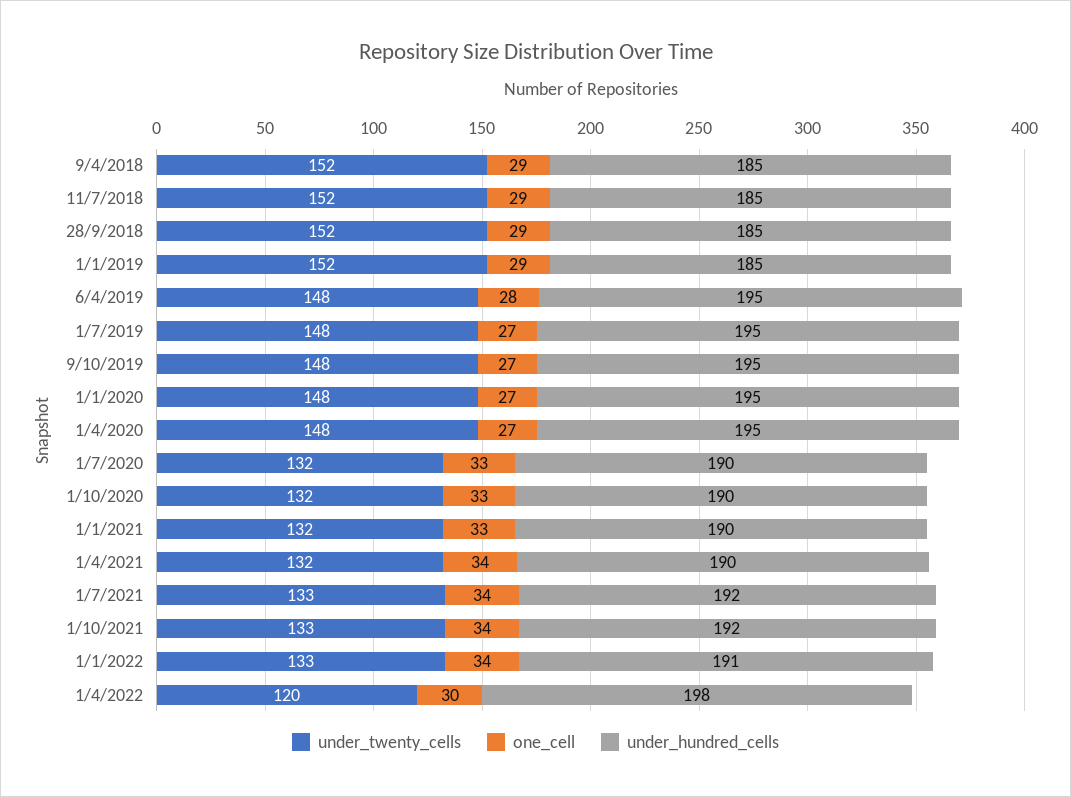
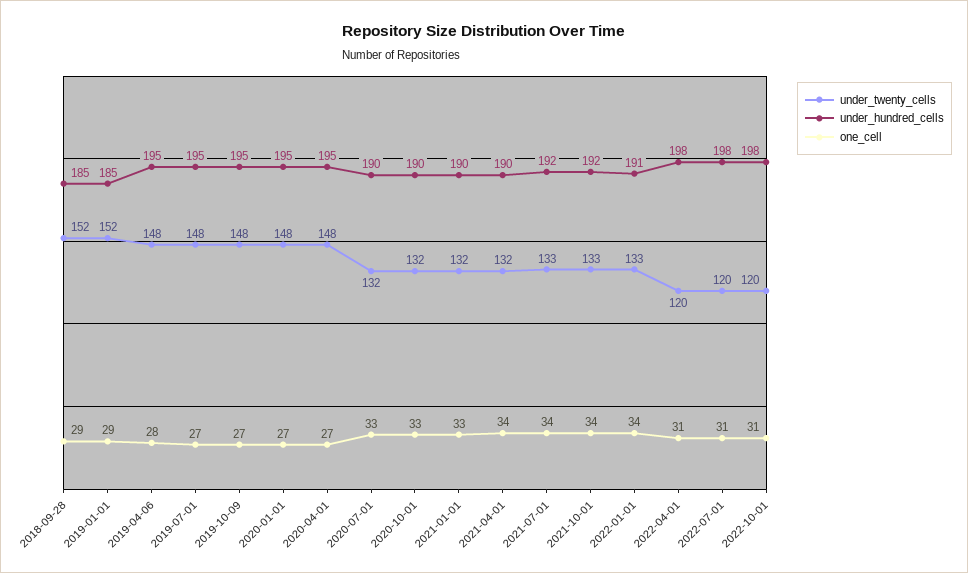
under_twenty_cells, 9/4/2018: 152 -> none
one_cell, 9/4/2018: 29 -> none
under_hundred_cells, 9/4/2018: 185 -> none
under_twenty_cells, 11/7/2018: 152 -> none
one_cell, 11/7/2018: 29 -> none
under_hundred_cells, 11/7/2018: 185 -> none
one_cell, 1/4/2022: 30 -> 31
under_twenty_cells, 2022-07-01: none -> 120
under_hundred_cells, 2022-07-01: none -> 198
one_cell, 2022-07-01: none -> 31
under_twenty_cells, 2022-10-01: none -> 120
under_hundred_cells, 2022-10-01: none -> 198
one_cell, 2022-10-01: none -> 31

